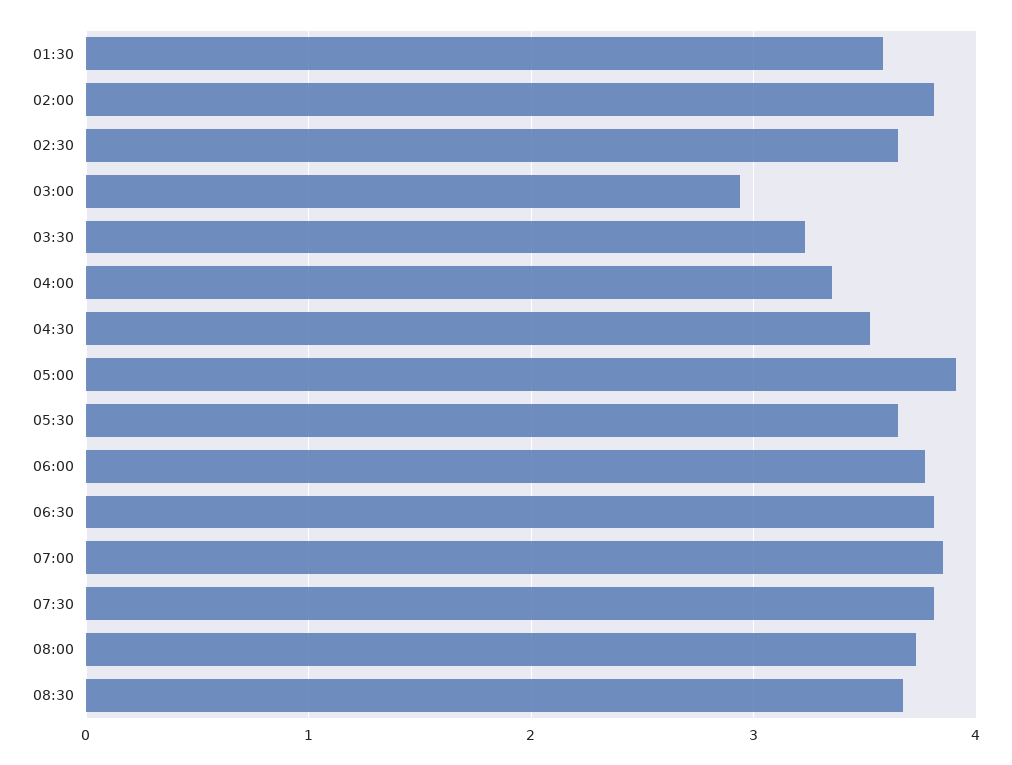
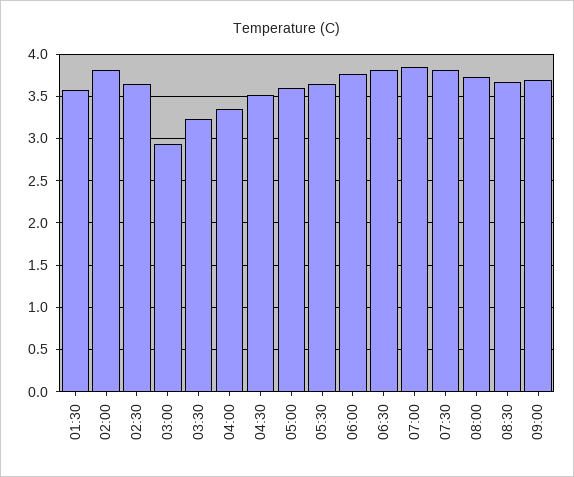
05:00: 3.9 -> 3.6
09:00: none -> 3.7

